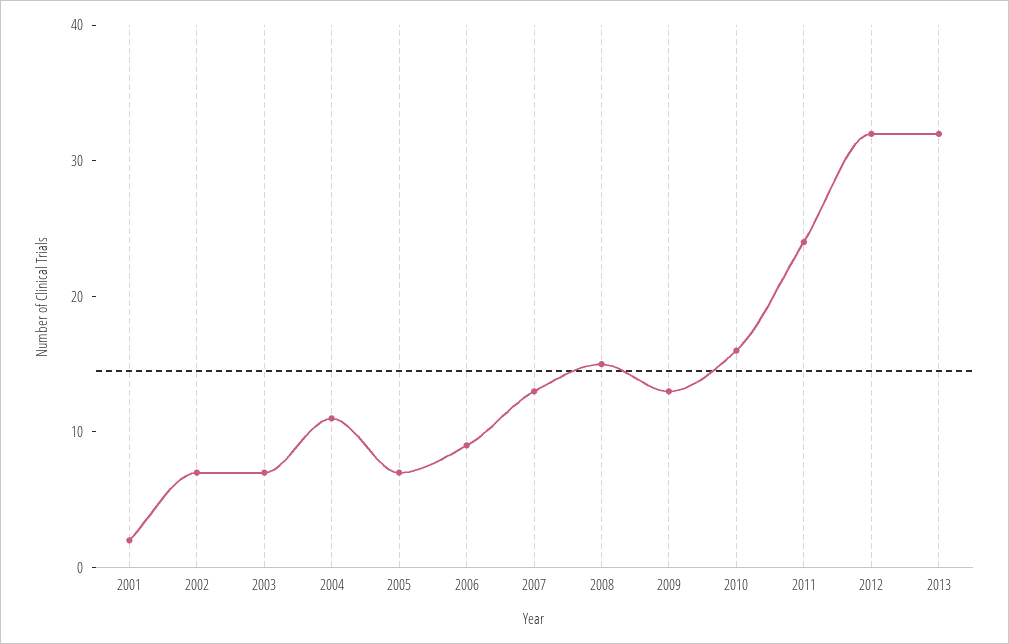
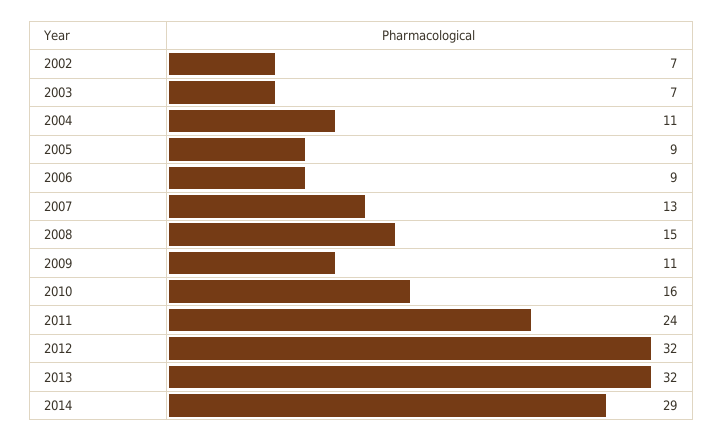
2001: 2 -> none
2005: 7 -> 9
2009: 13 -> 11
2014: none -> 29

